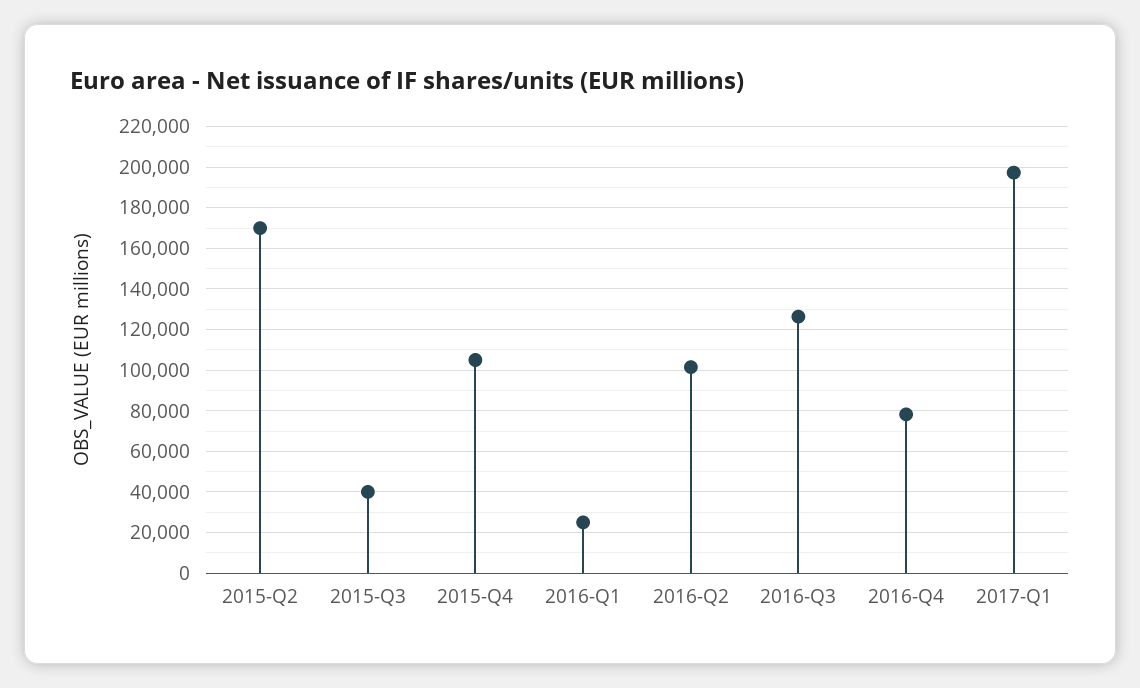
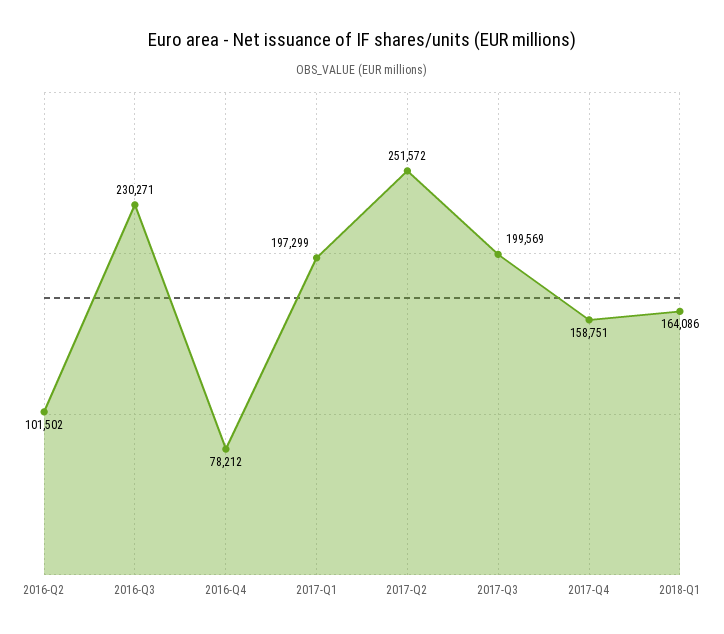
2015-Q2: 170000 -> none
2015-Q3: 40000 -> none
2015-Q4: 105000 -> none
2016-Q1: 25000 -> none
2016-Q3: 125000 -> 230271
2017-Q2: none -> 251572
2017-Q3: none -> 199569
2017-Q4: none -> 158751
2018-Q1: none -> 164086

